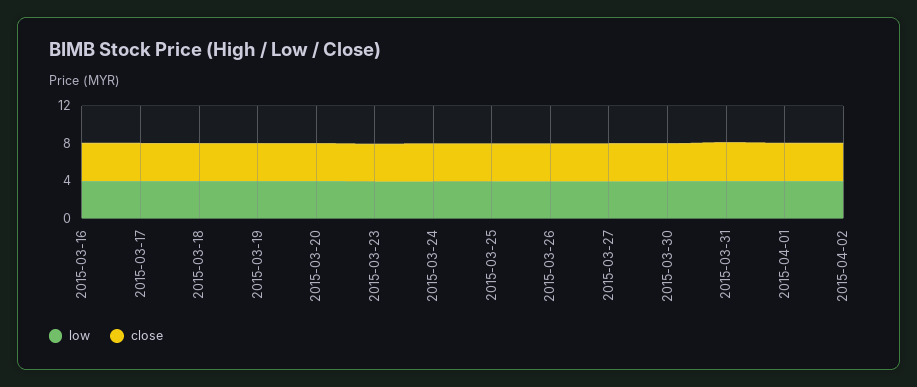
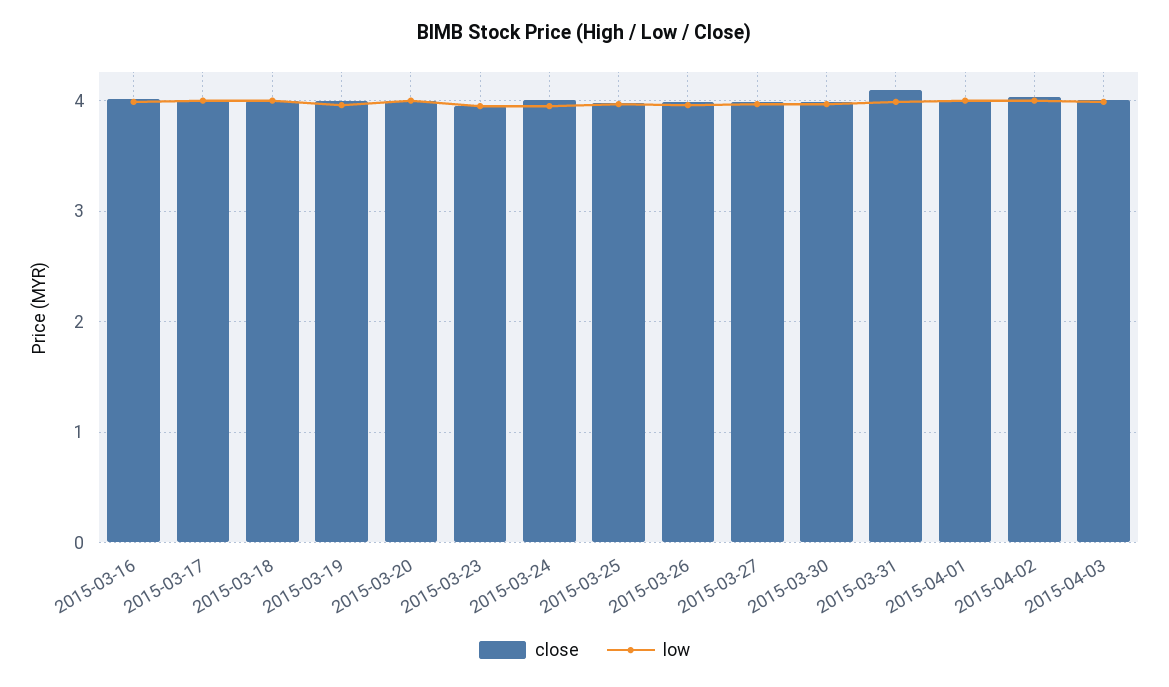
close, 2015-04-03: none -> 4
low, 2015-04-03: none -> 4

